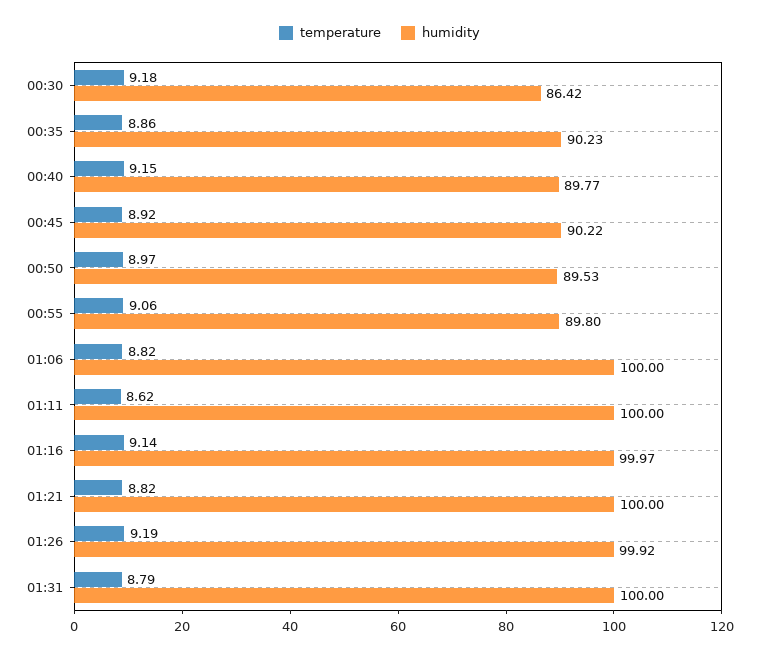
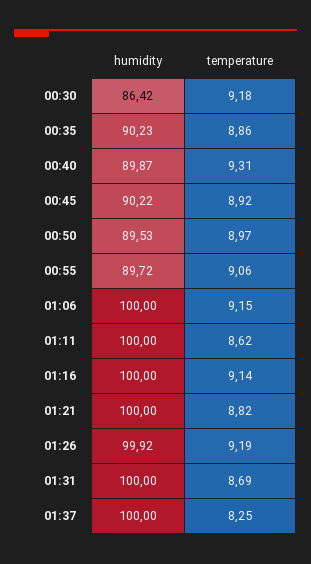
temperature, 00:40: 9.15 -> 9.31
humidity, 00:40: 89.77 -> 89.87
humidity, 00:55: 89.8 -> 89.72
temperature, 01:06: 8.82 -> 9.15
humidity, 01:16: 99.97 -> 100
temperature, 01:31: 8.79 -> 8.69
humidity, 01:37: none -> 100
temperature, 01:37: none -> 8.25

